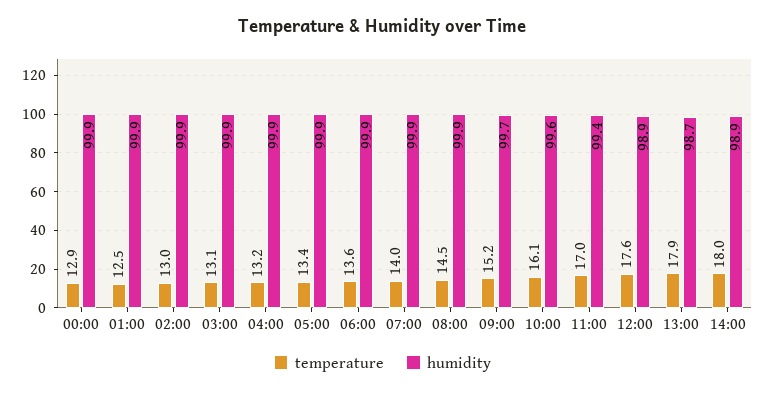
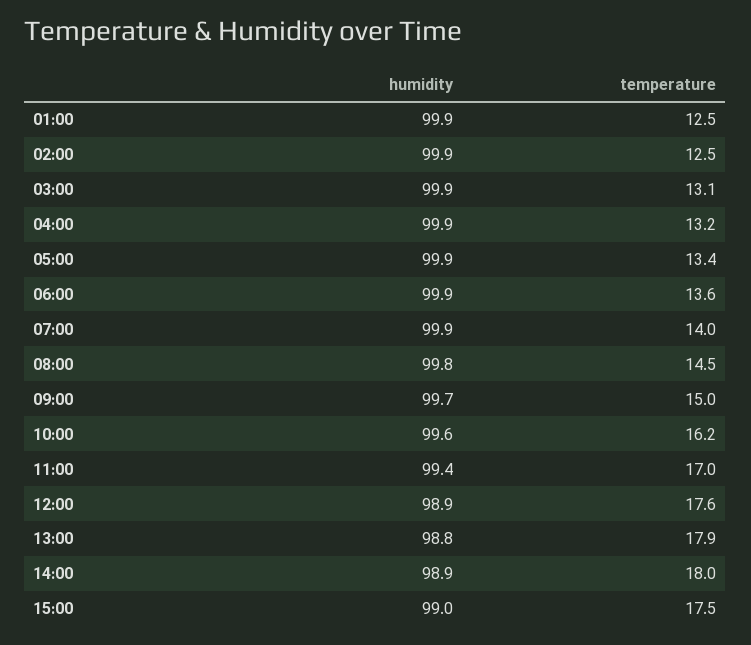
temperature, 00:00: 12.9 -> none
humidity, 00:00: 99.9 -> none
temperature, 02:00: 13 -> 12.5
humidity, 08:00: 99.9 -> 99.8
temperature, 09:00: 15.2 -> 15
temperature, 10:00: 16.1 -> 16.2
humidity, 13:00: 98.7 -> 98.8
humidity, 15:00: none -> 99
temperature, 15:00: none -> 17.5

